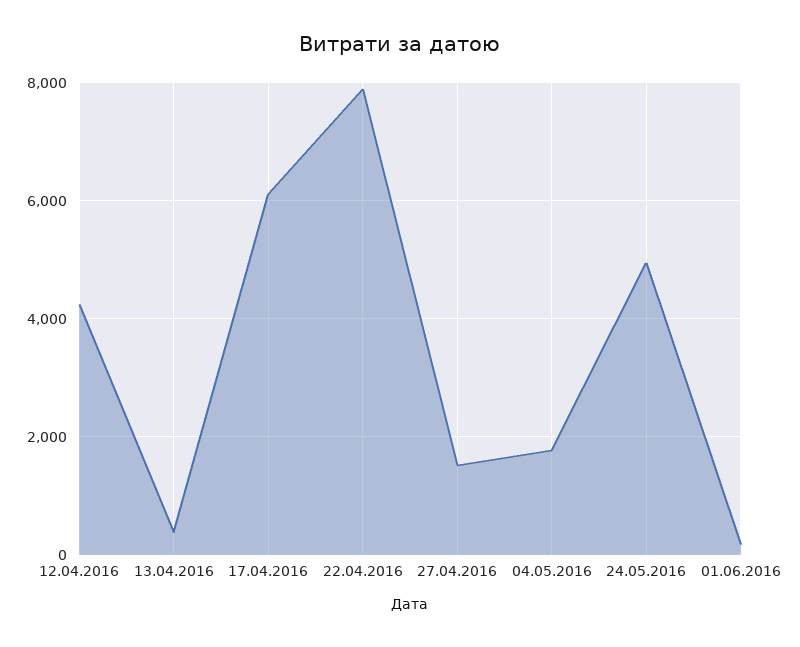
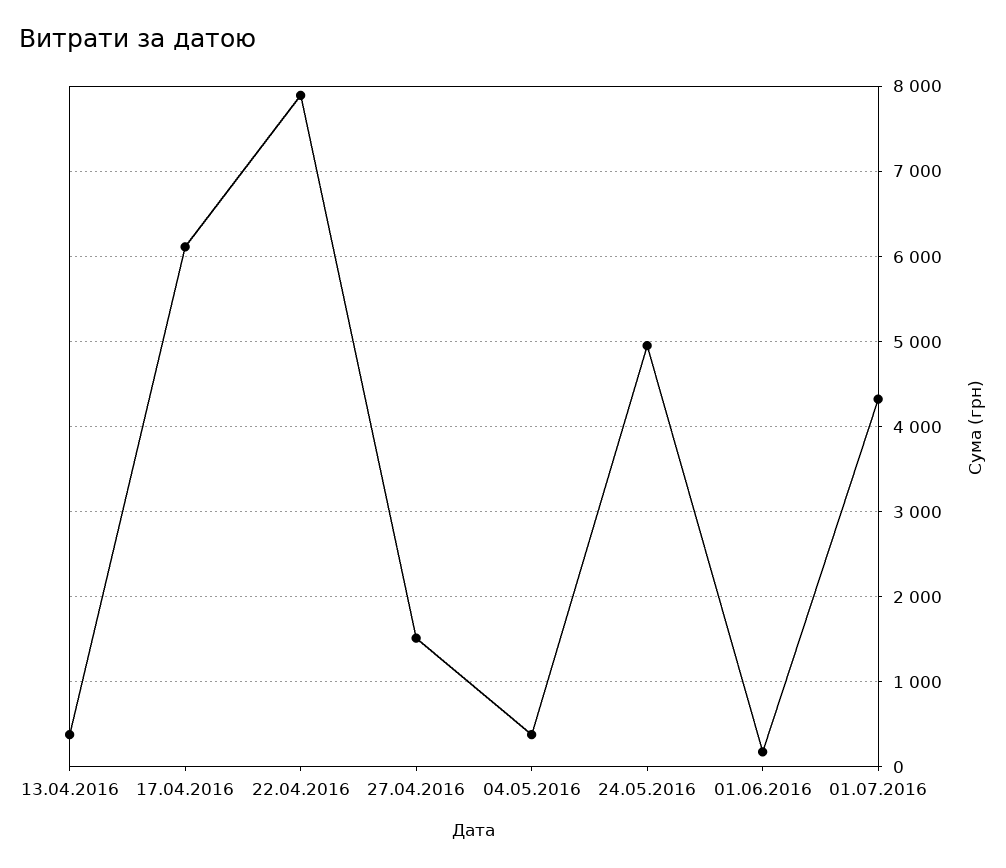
12.04.2016: 4200 -> none
04.05.2016: 1800 -> 400
01.07.2016: none -> 4300

